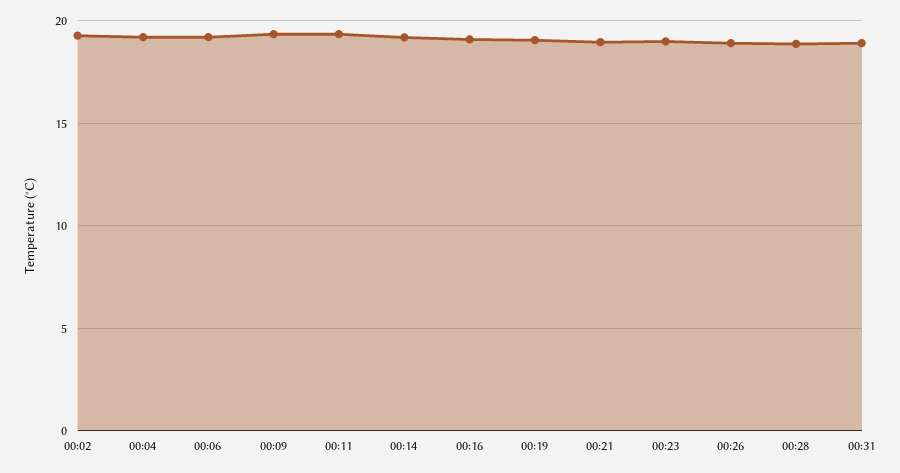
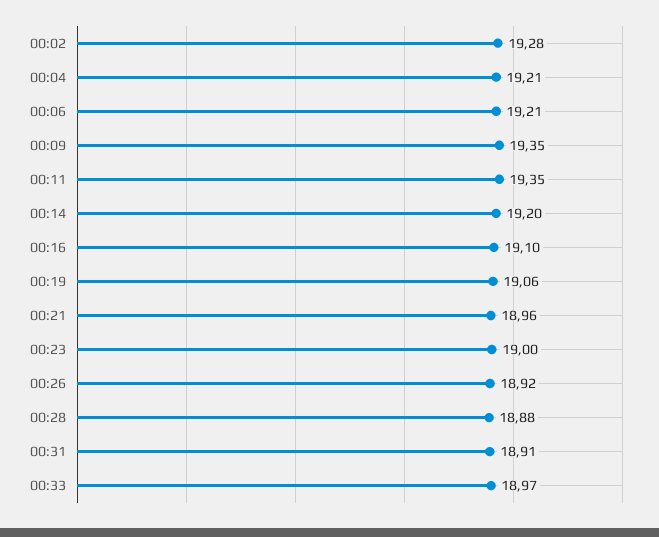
00:33: none -> 18.97

